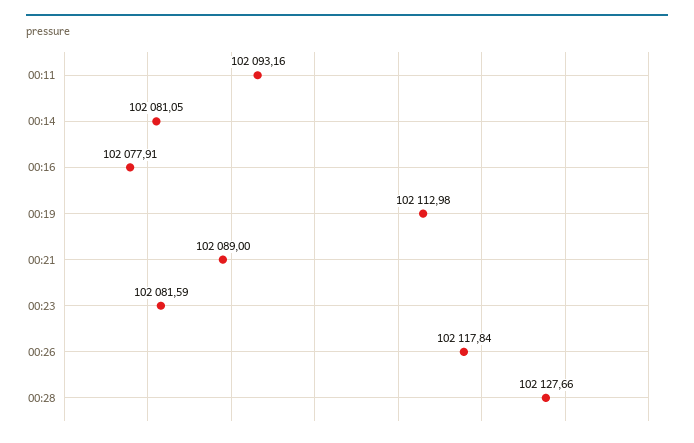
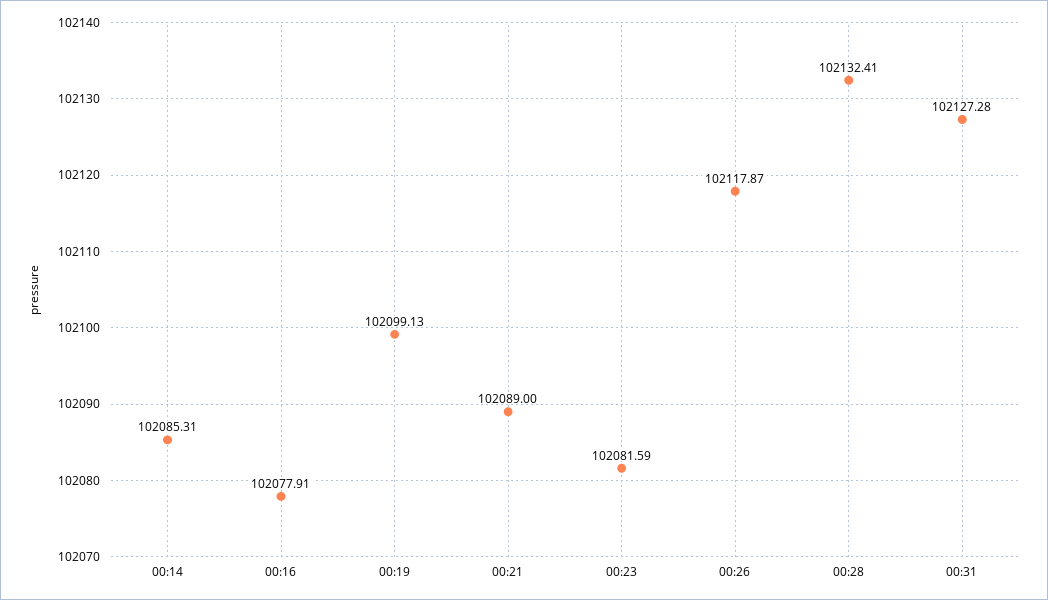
00:11: 102093.16 -> none
00:14: 102081.05 -> 102085.31
00:19: 102112.98 -> 102099.13
00:26: 102117.84 -> 102117.87
00:28: 102127.66 -> 102132.41
00:31: none -> 102127.28

